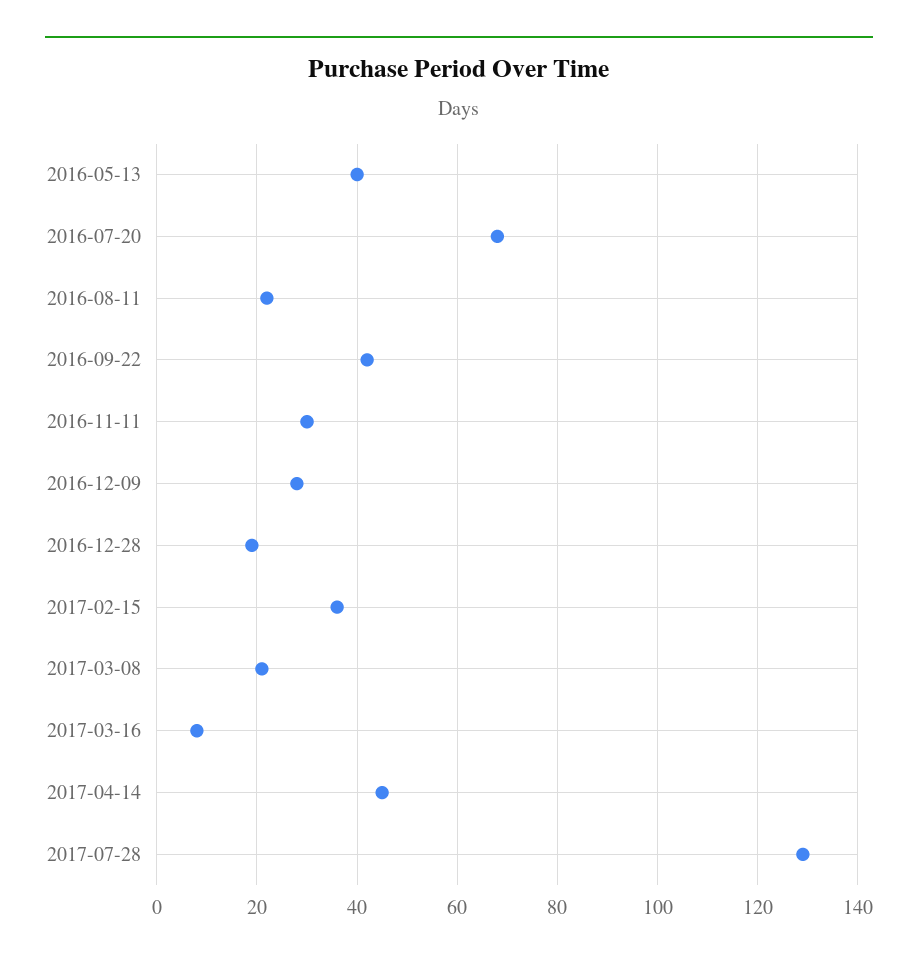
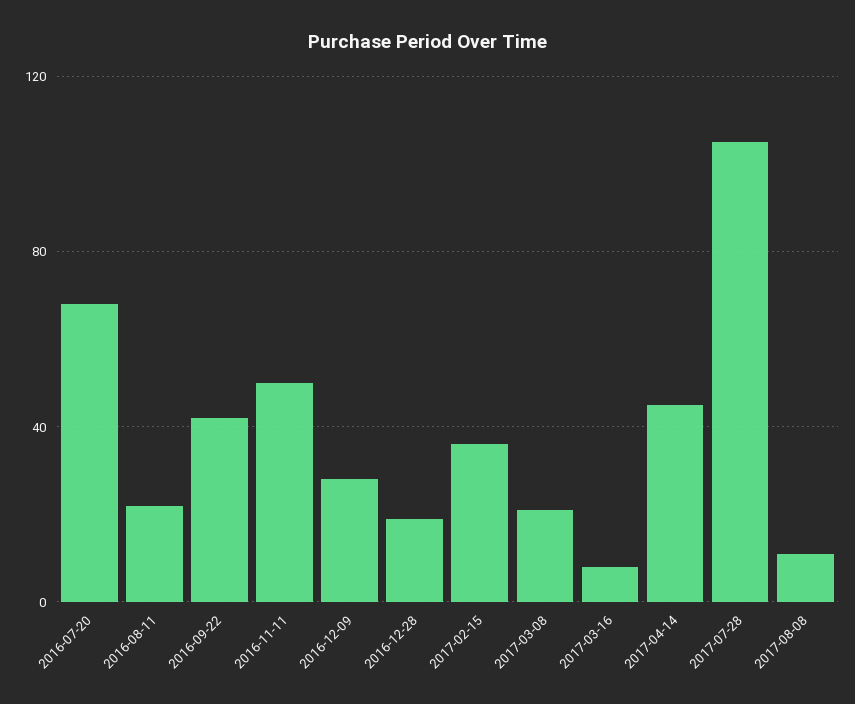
2016-05-13: 40 -> none
2016-11-11: 30 -> 50
2017-07-28: 130 -> 105
2017-08-08: none -> 10

